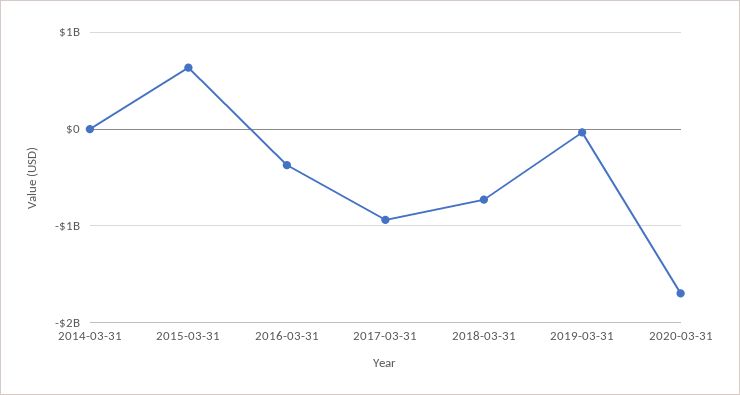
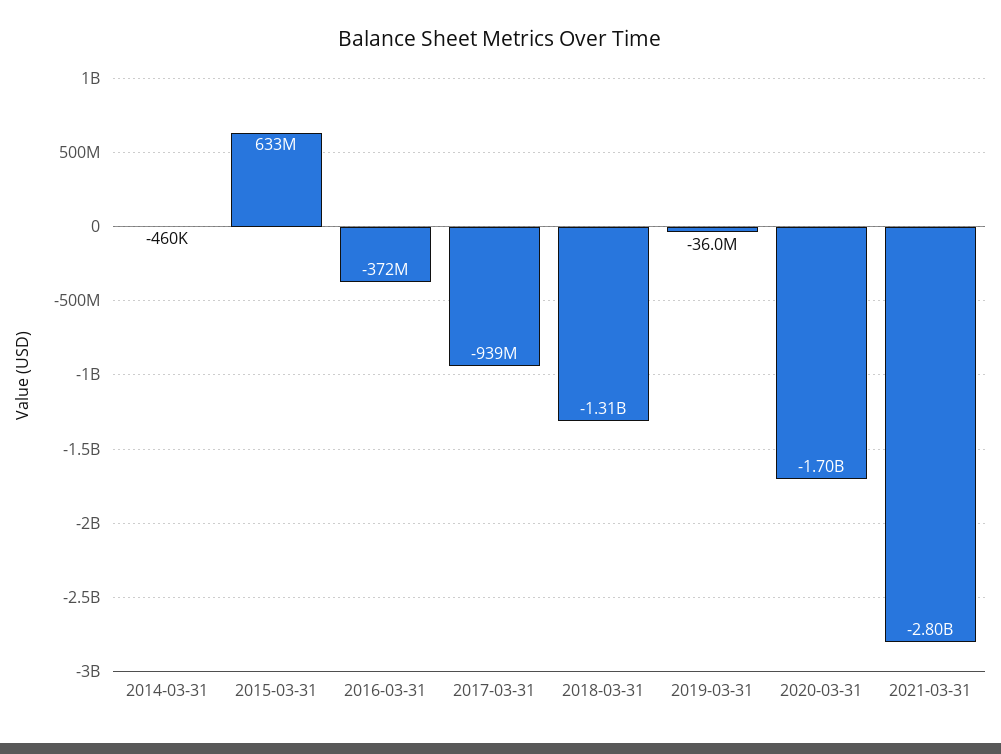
2018-03-31: -700000000 -> -1310000000
2021-03-31: none -> -2800000000

